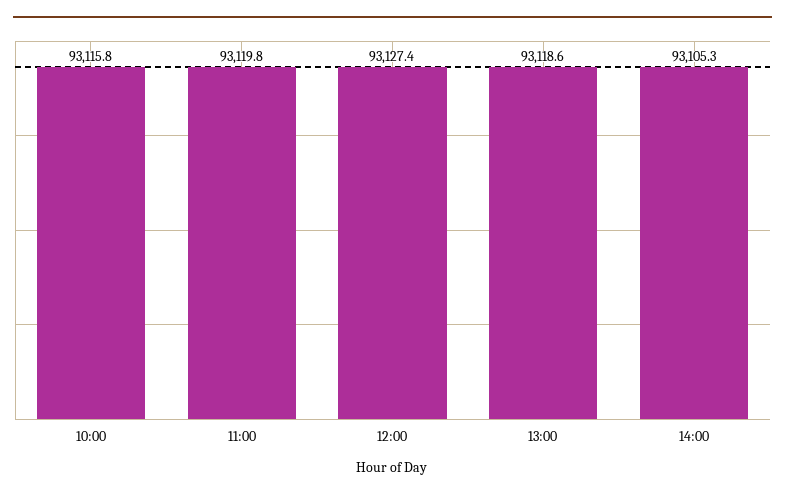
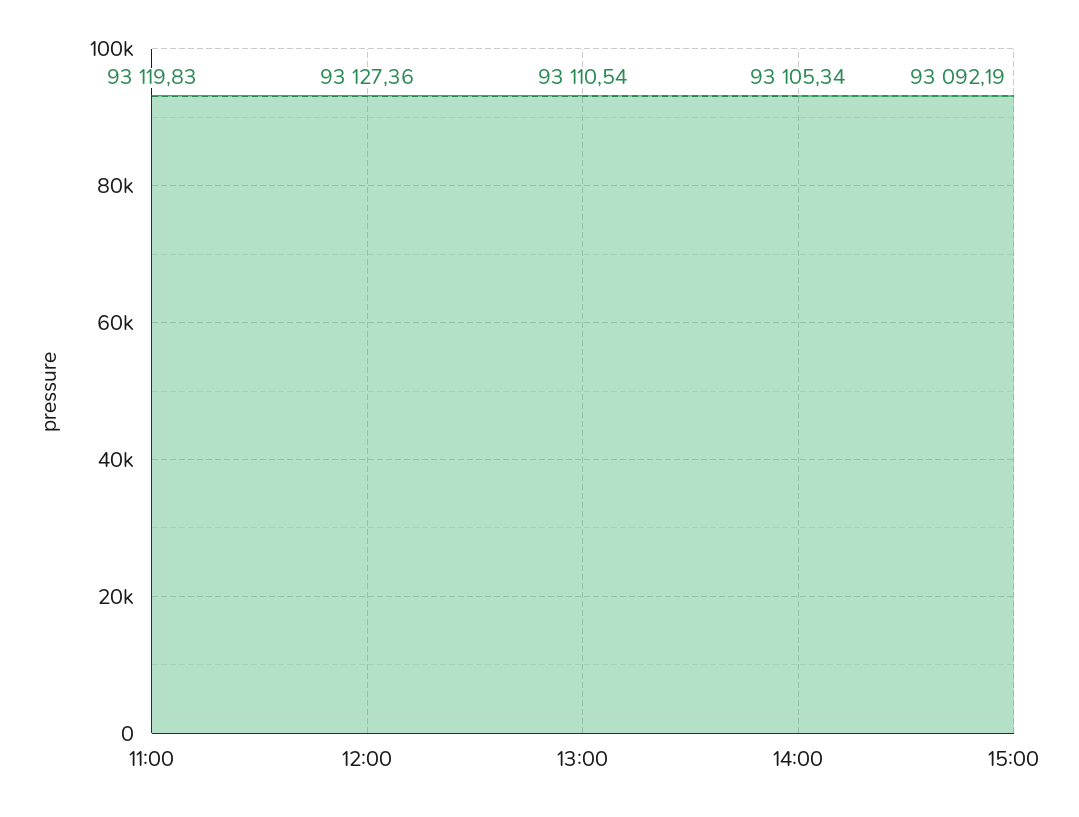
10:00: 93115.8 -> none
13:00: 93118.6 -> 93110.54
15:00: none -> 93092.19

